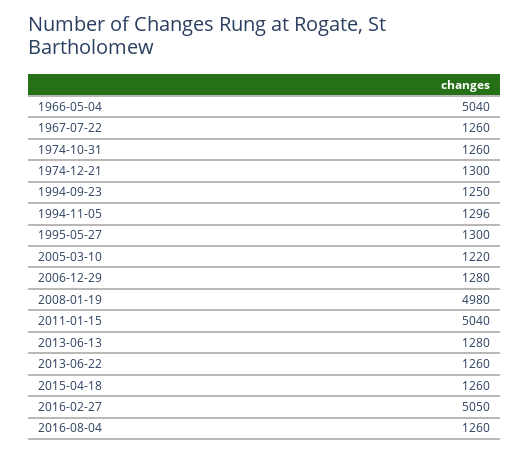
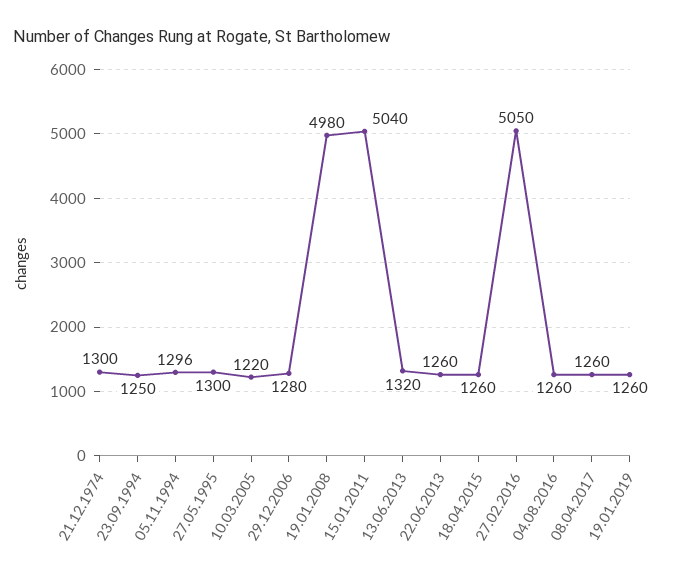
1966-05-04: 5040 -> none
1967-07-22: 1260 -> none
1974-10-31: 1260 -> none
2013-06-13: 1280 -> 1320
08.04.2017: none -> 1260
19.01.2019: none -> 1260

